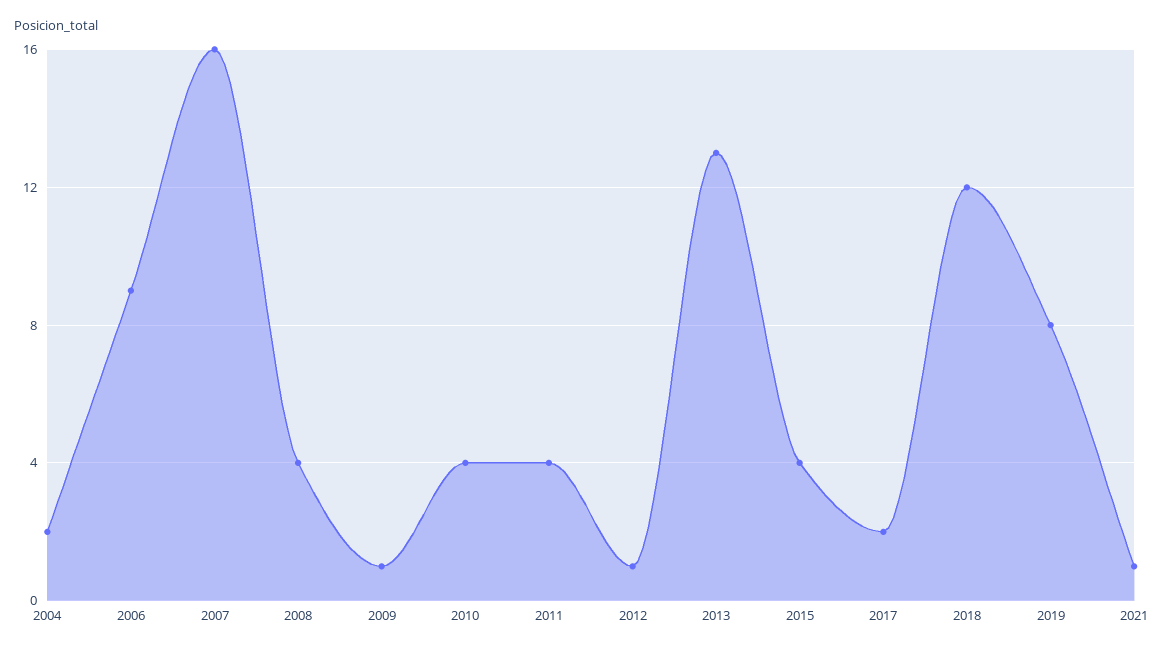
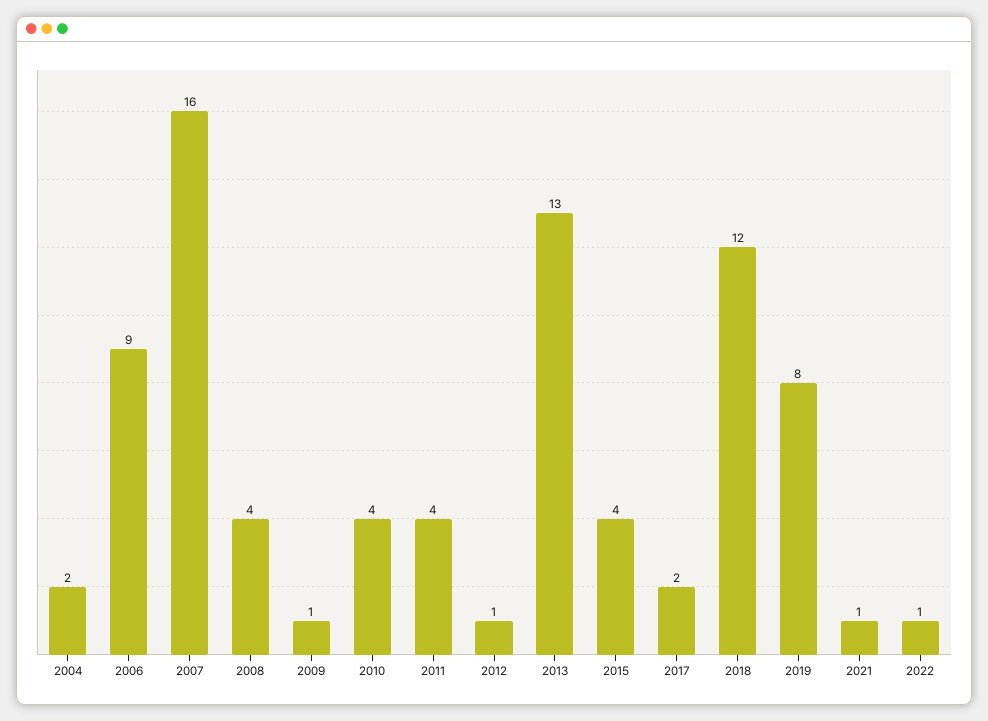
2022: none -> 1

